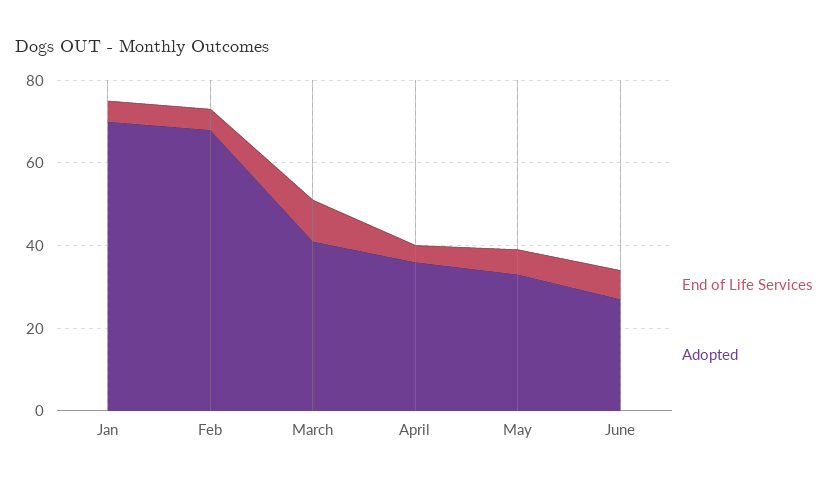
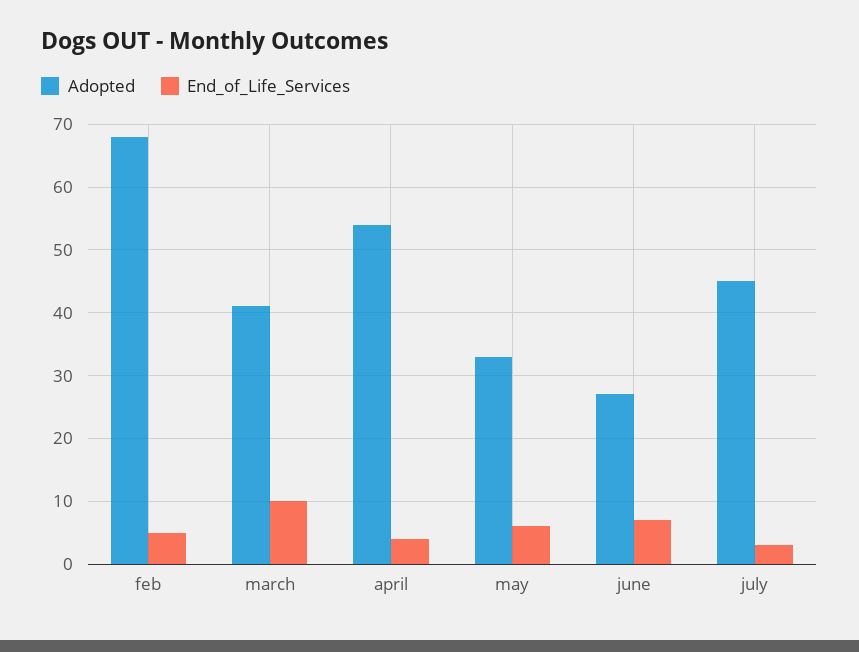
End of Life Services, Jan: 5 -> none
Adopted, Jan: 70 -> none
Adopted, April: 35 -> 54
Adopted, july: none -> 45
End of Life Services, july: none -> 3

